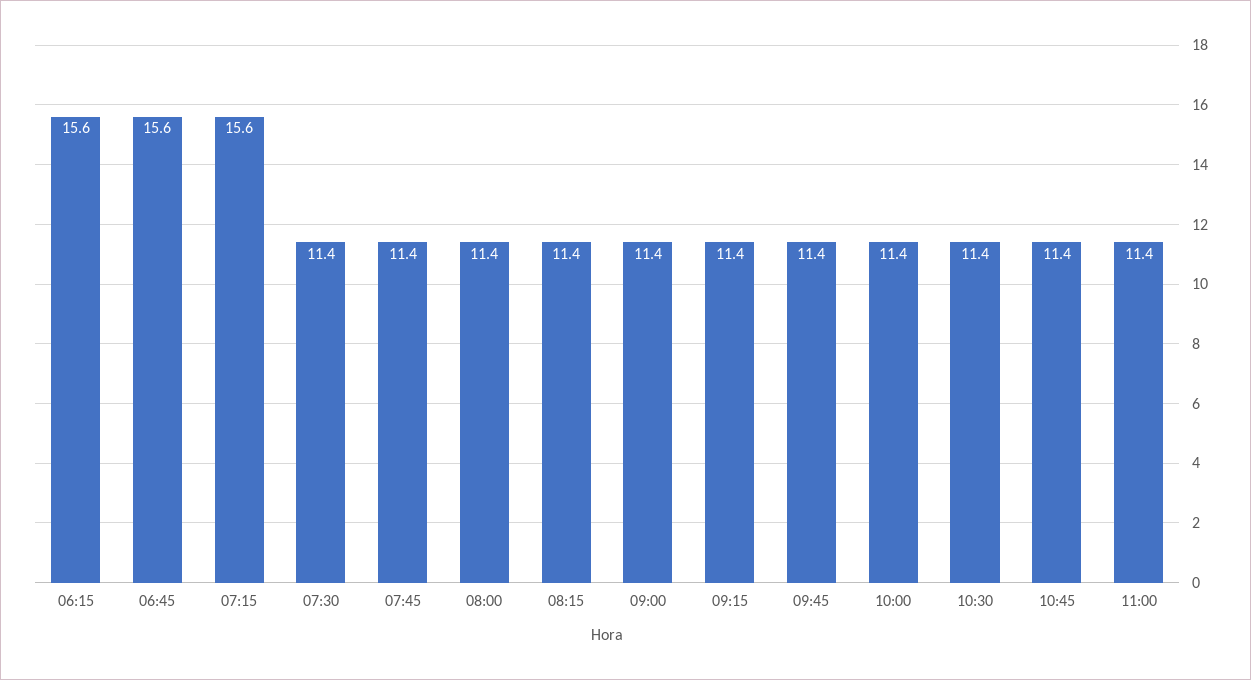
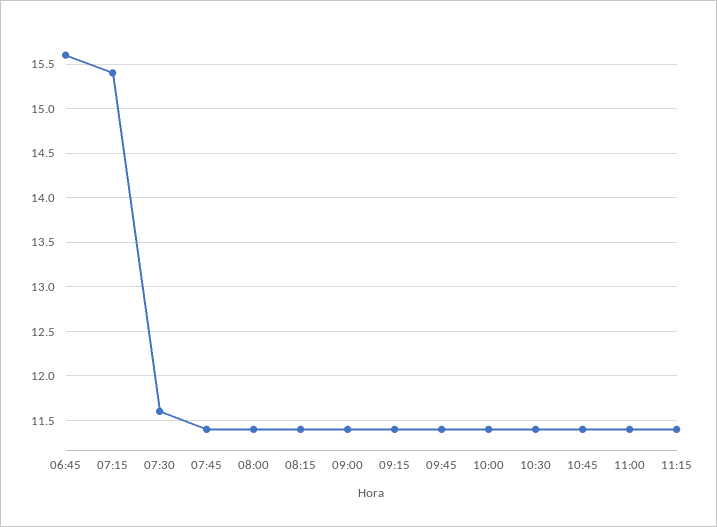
06:15: 15.6 -> none
07:15: 15.6 -> 15.4
07:30: 11.4 -> 11.6
11:15: none -> 11.4

